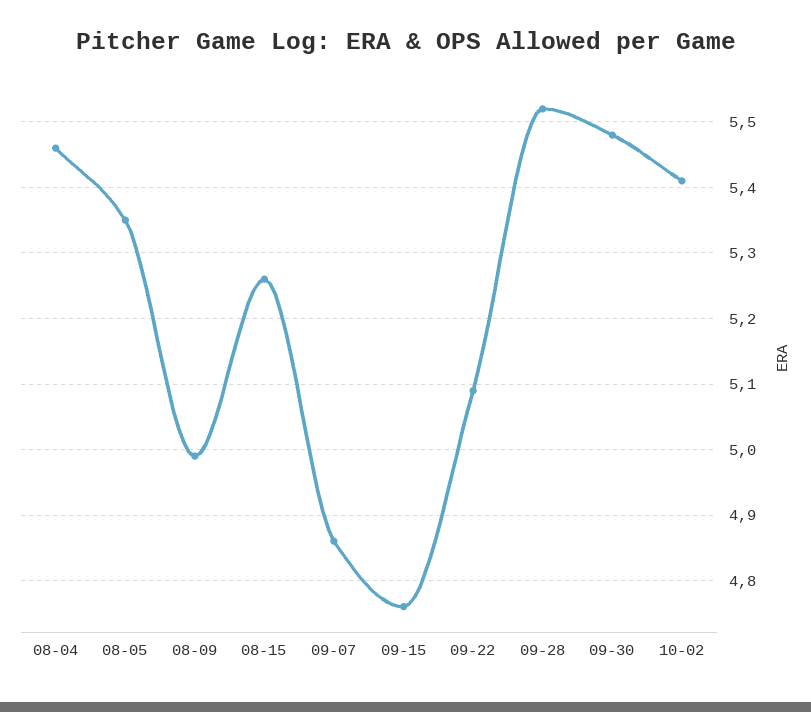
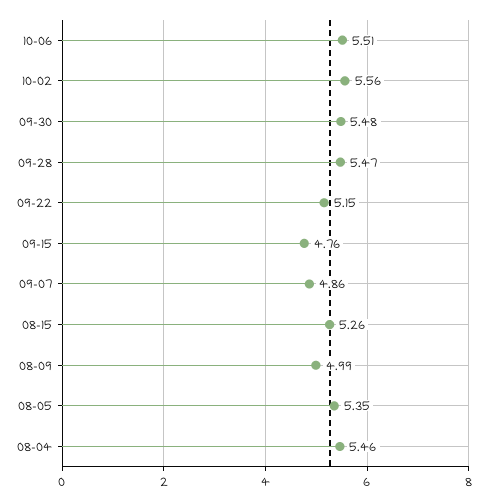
09-22: 5.09 -> 5.15
09-28: 5.52 -> 5.47
10-02: 5.41 -> 5.56
10-06: none -> 5.51

